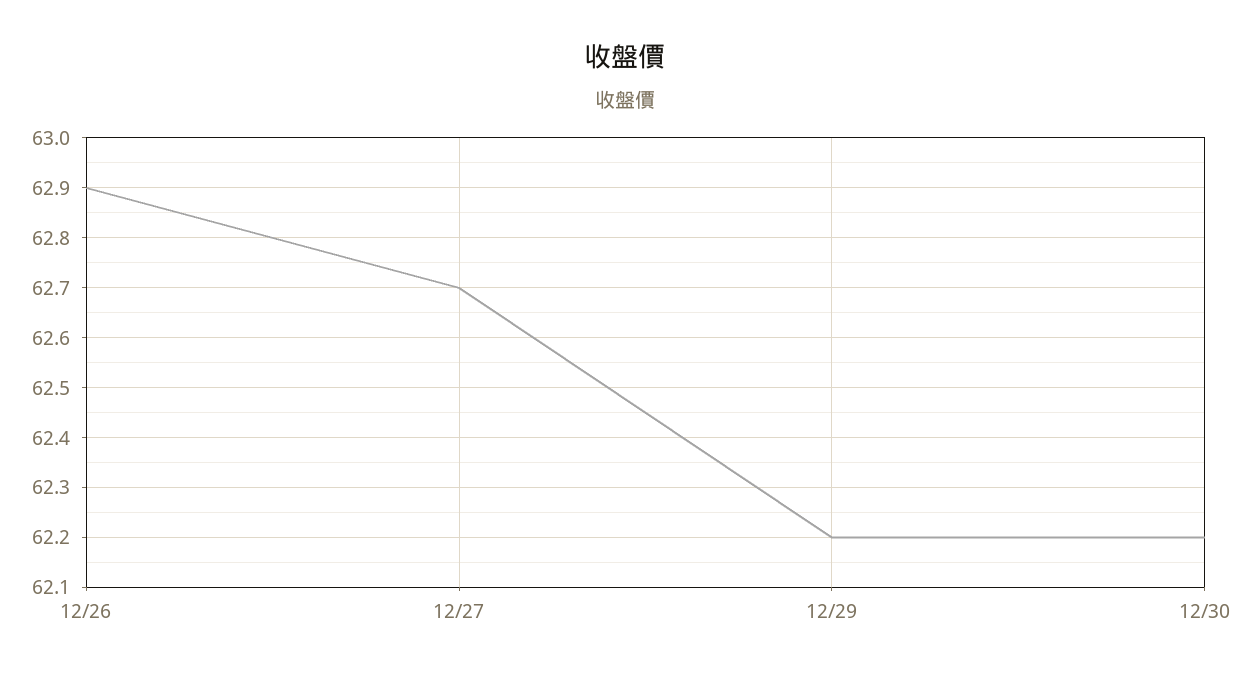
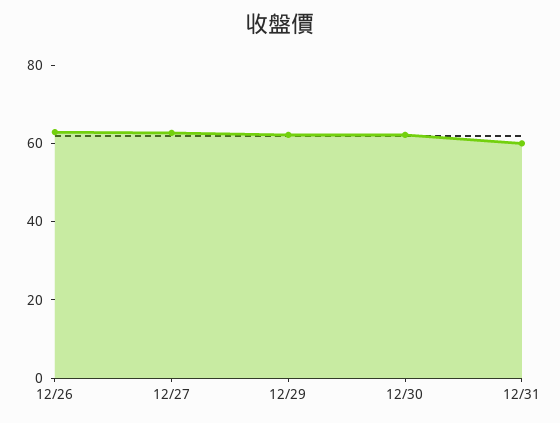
12/31: none -> 60

